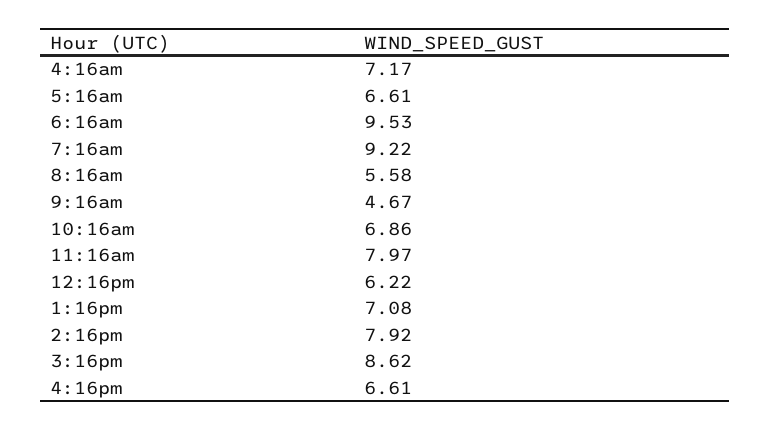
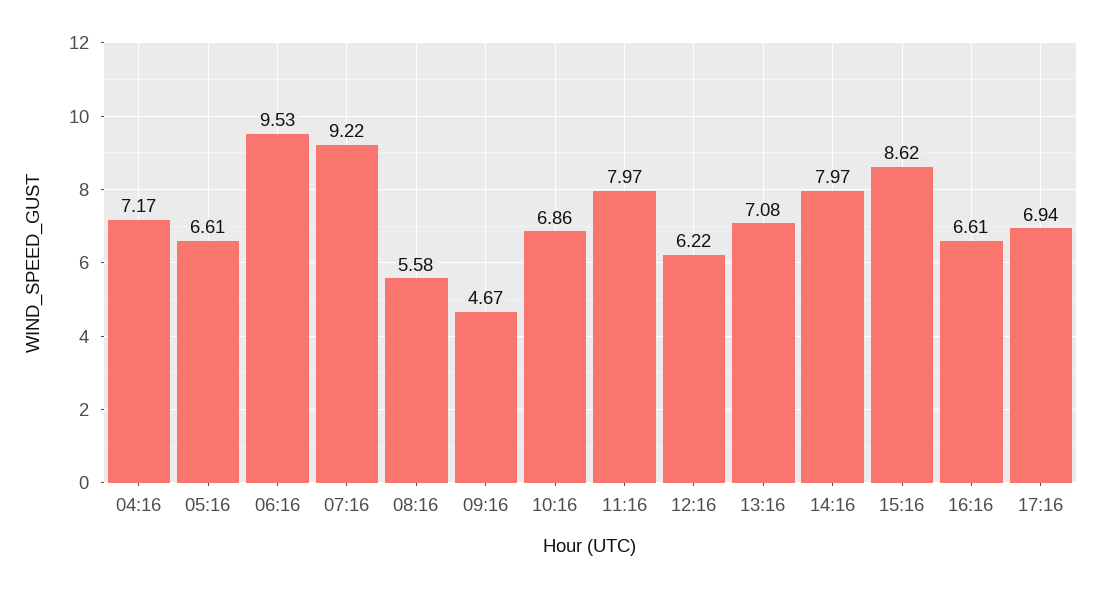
2:16pm: 7.92 -> 7.97
17:16: none -> 6.94

